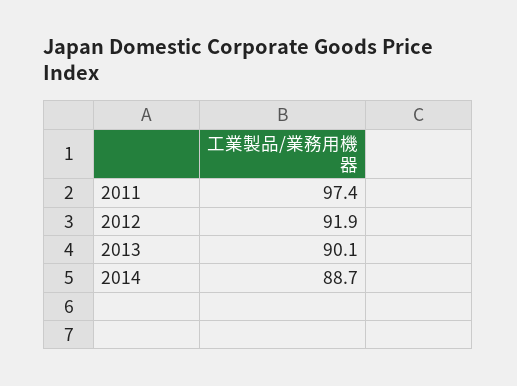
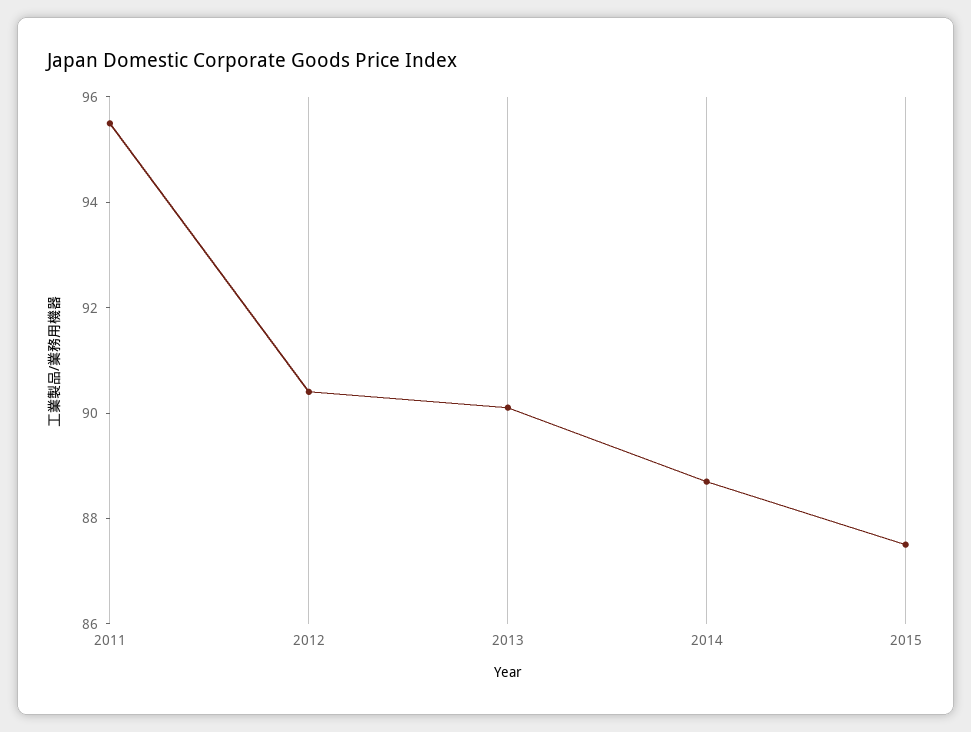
2011: 97.4 -> 95.5
2012: 91.9 -> 90.5
2015: none -> 87.5

